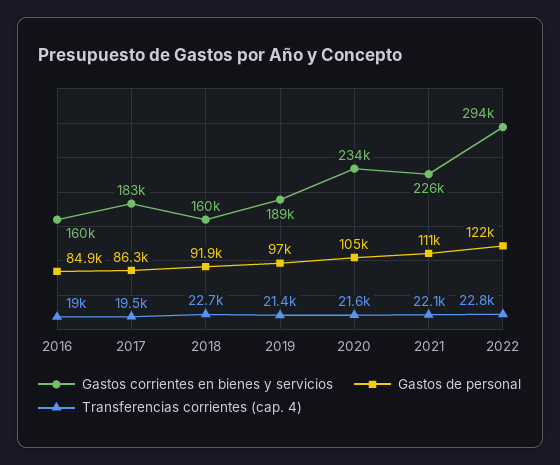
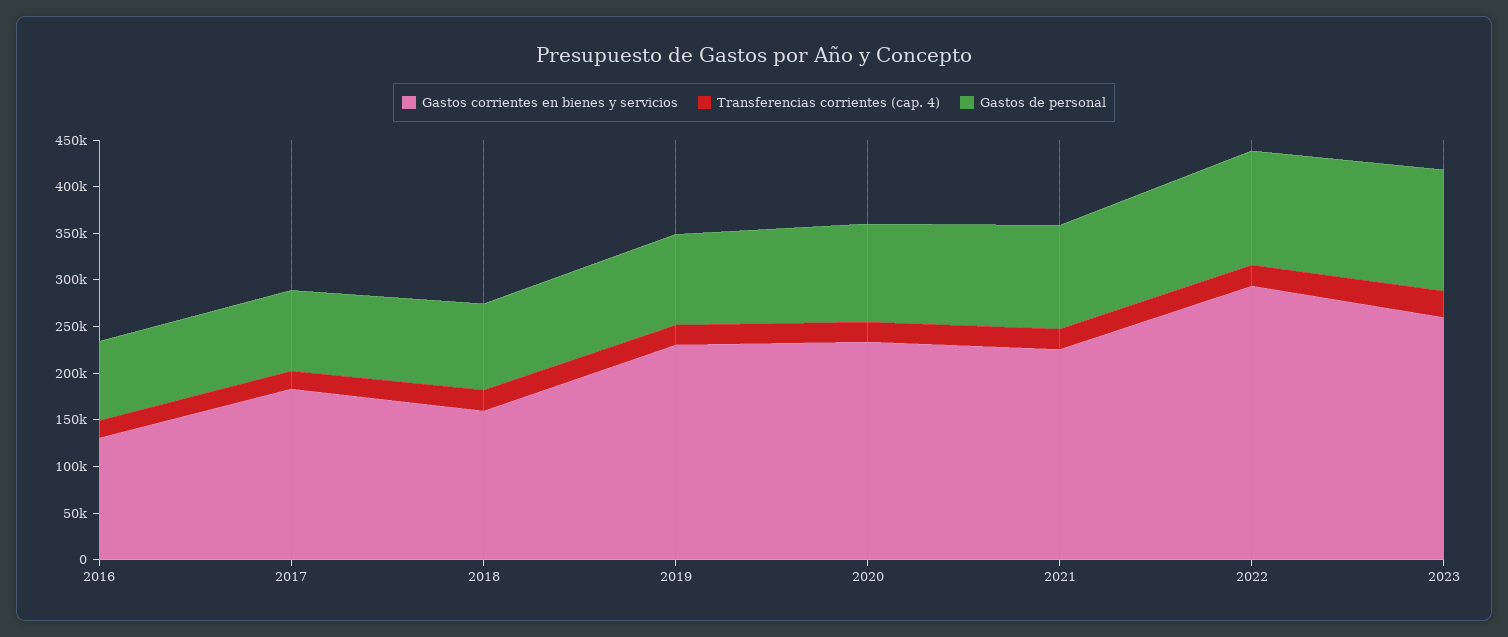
Gastos corrientes en bienes y servicios, 2016: 160000 -> 130000
Gastos corrientes en bienes y servicios, 2019: 189000 -> 230000
Gastos corrientes en bienes y servicios, 2023: none -> 260000
Transferencias corrientes (cap. 4), 2023: none -> 30000
Gastos de personal, 2023: none -> 130000

